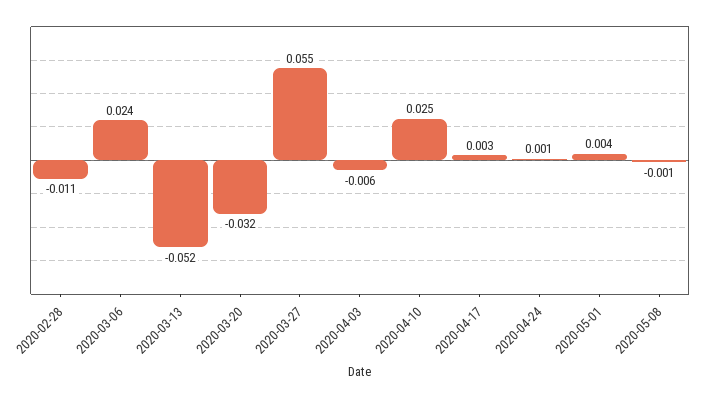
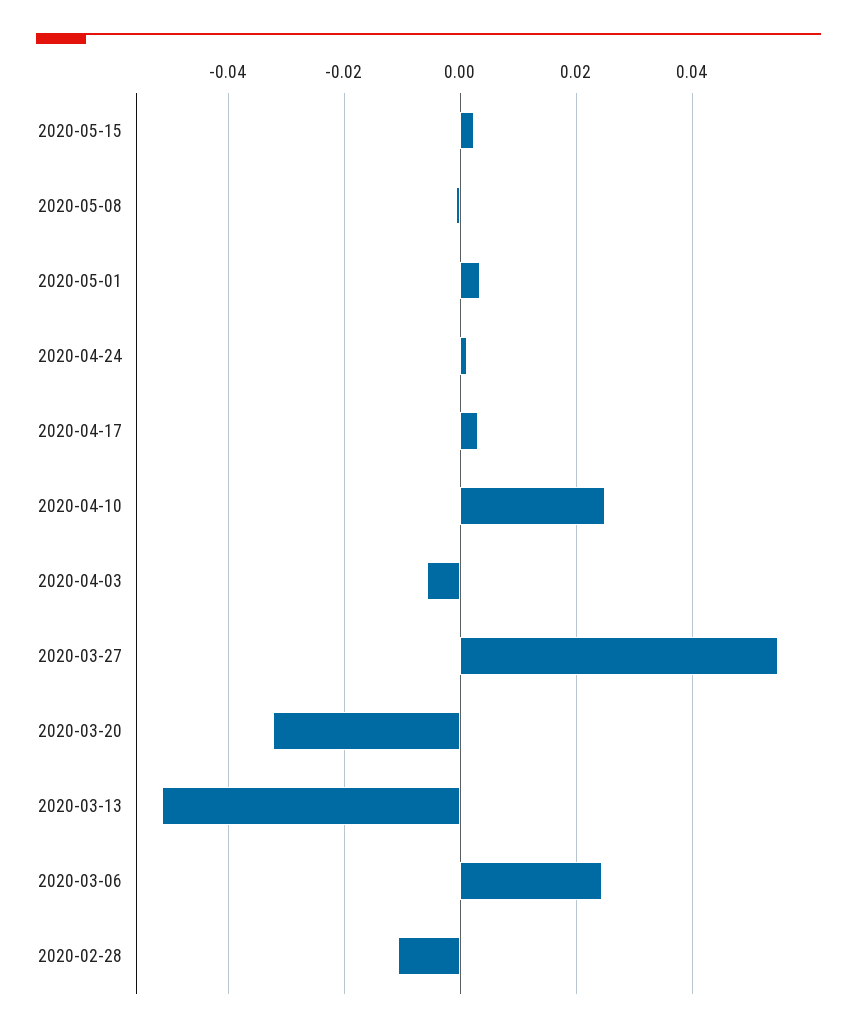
2020-05-15: none -> 0.002

